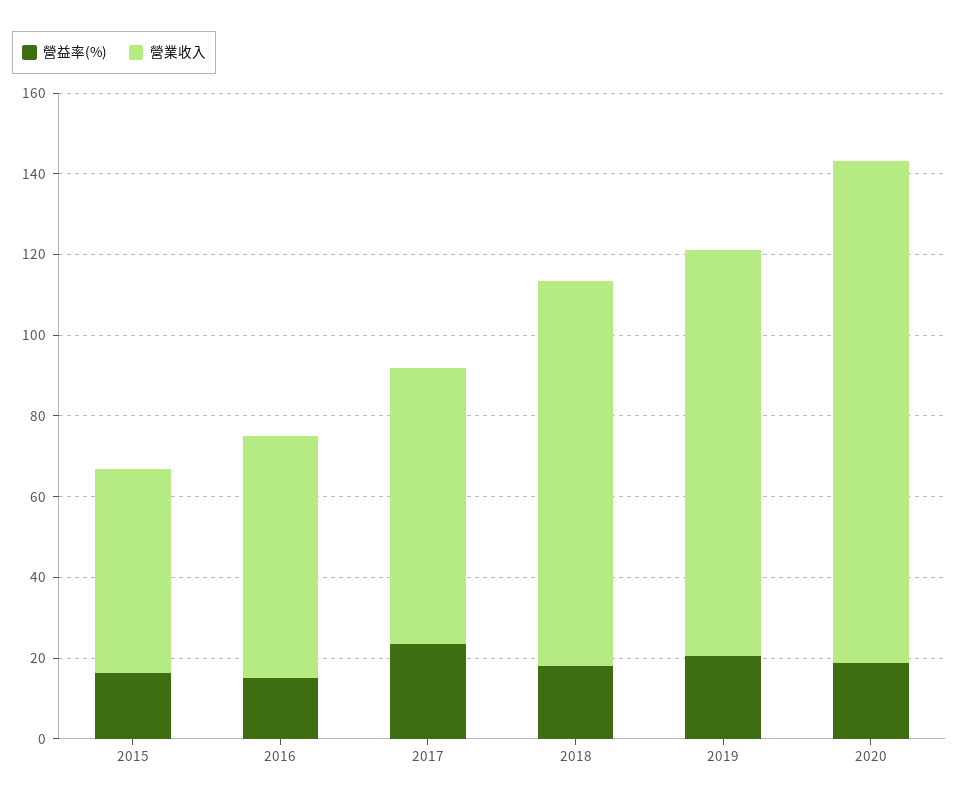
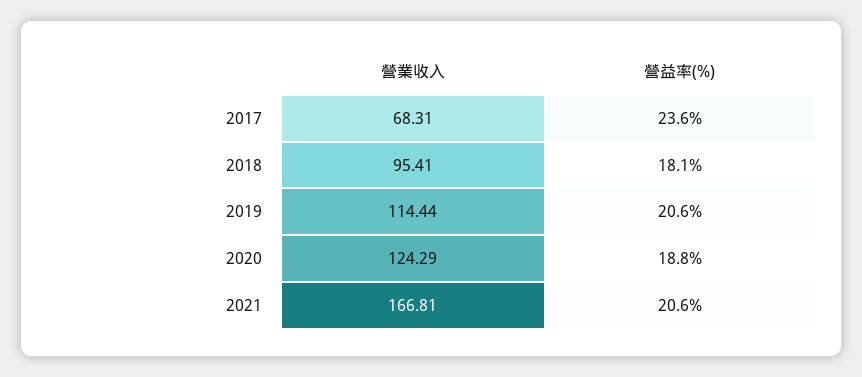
營益率(%), 2015: 15 -> none
營業收入, 2015: 50 -> none
營益率(%), 2016: 15 -> none
營業收入, 2016: 60 -> none
營業收入, 2019: 100 -> 114.44
營業收入, 2021: none -> 166.81
營益率(%), 2021: none -> 20.6

